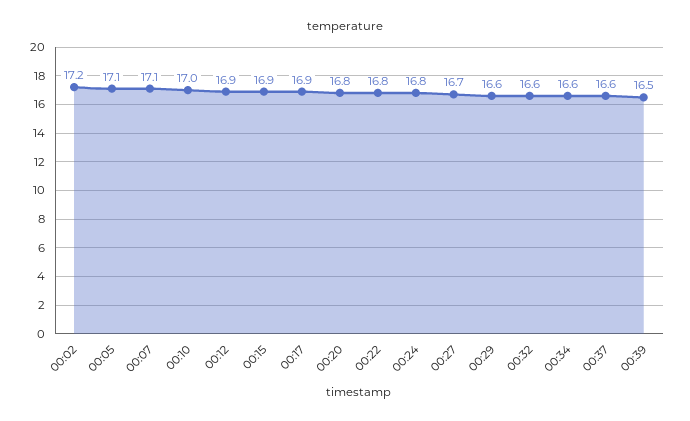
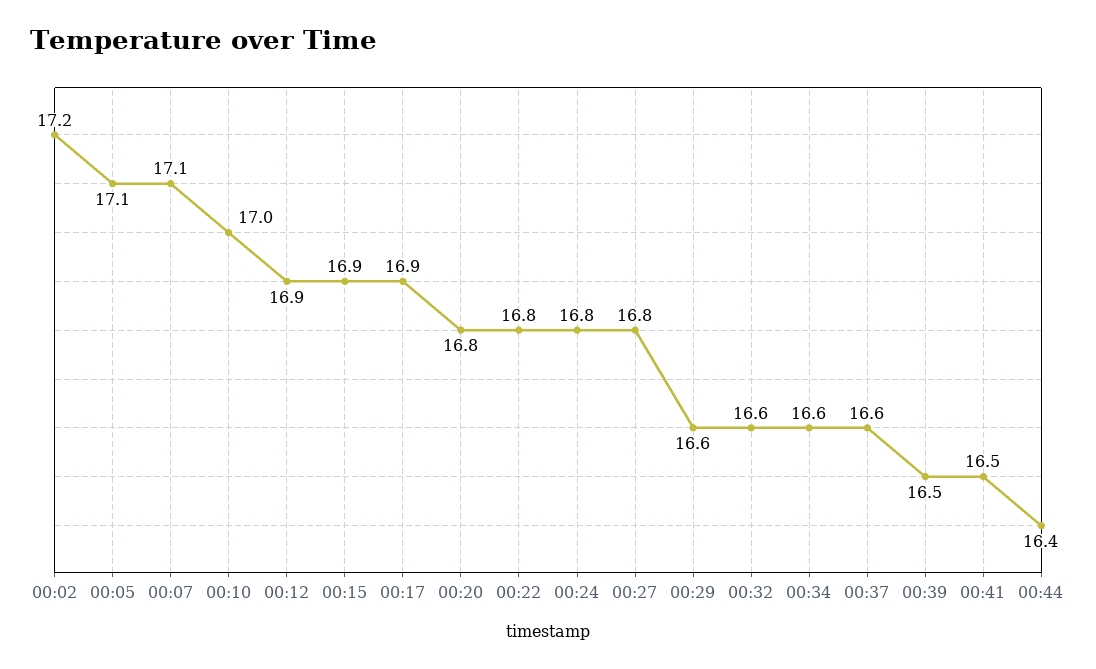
00:27: 16.7 -> 16.8
00:41: none -> 16.5
00:44: none -> 16.4

